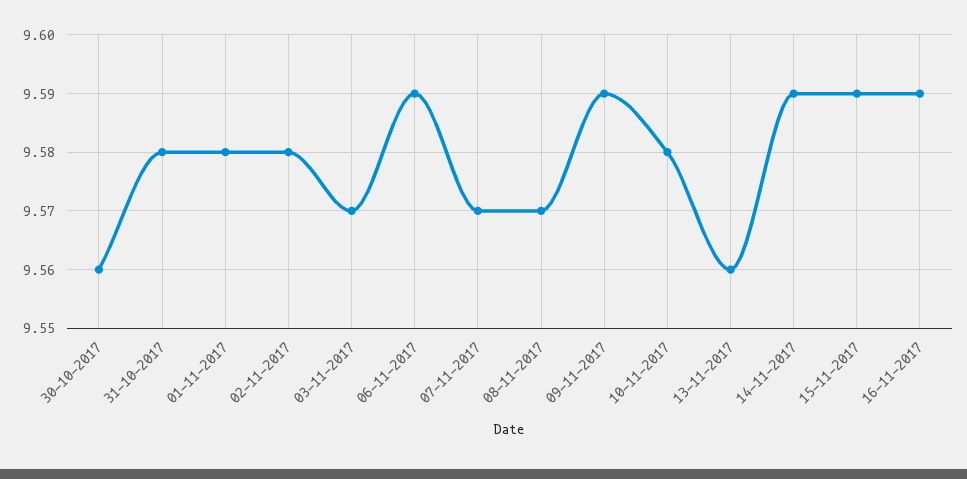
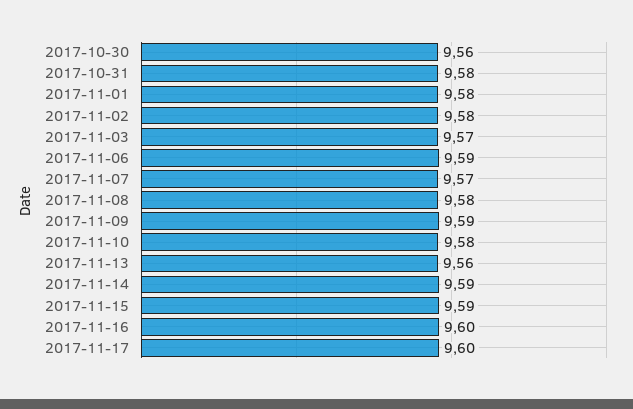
08-11-2017: 9.57 -> 9.58
16-11-2017: 9.59 -> 9.6
2017-11-17: none -> 9.6

